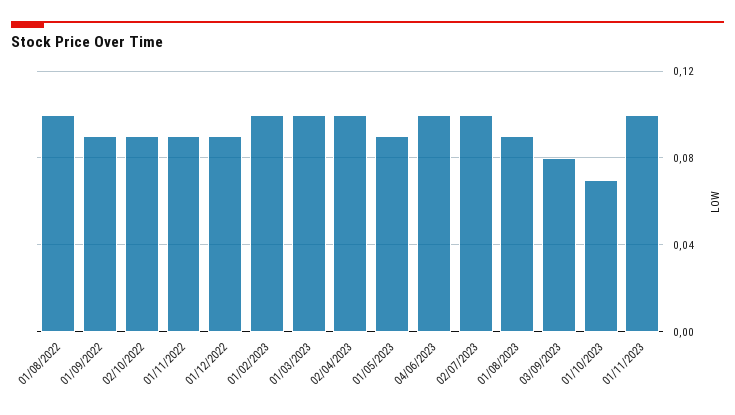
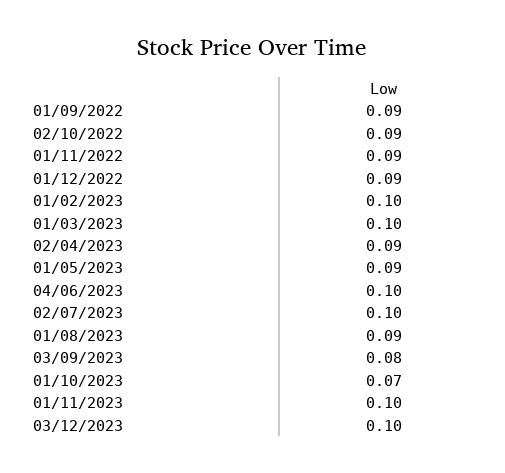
01/08/2022: 0.1 -> none
02/04/2023: 0.1 -> 0.09
03/12/2023: none -> 0.1

